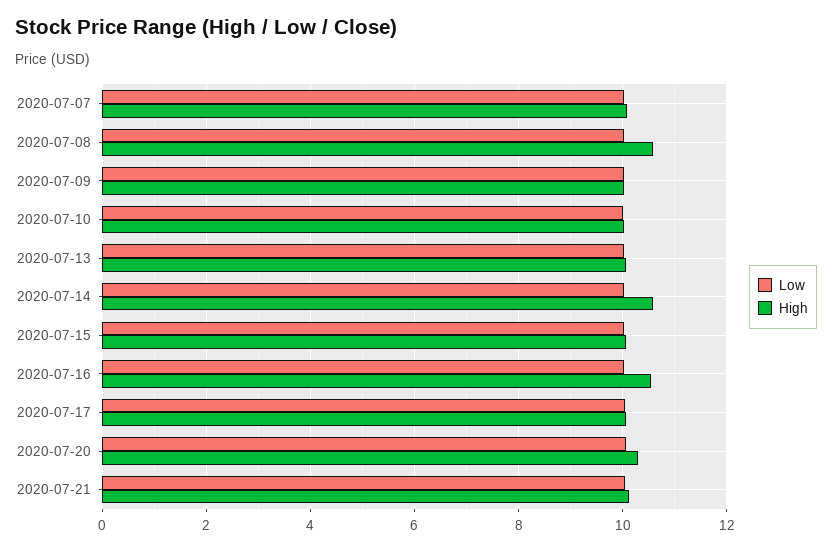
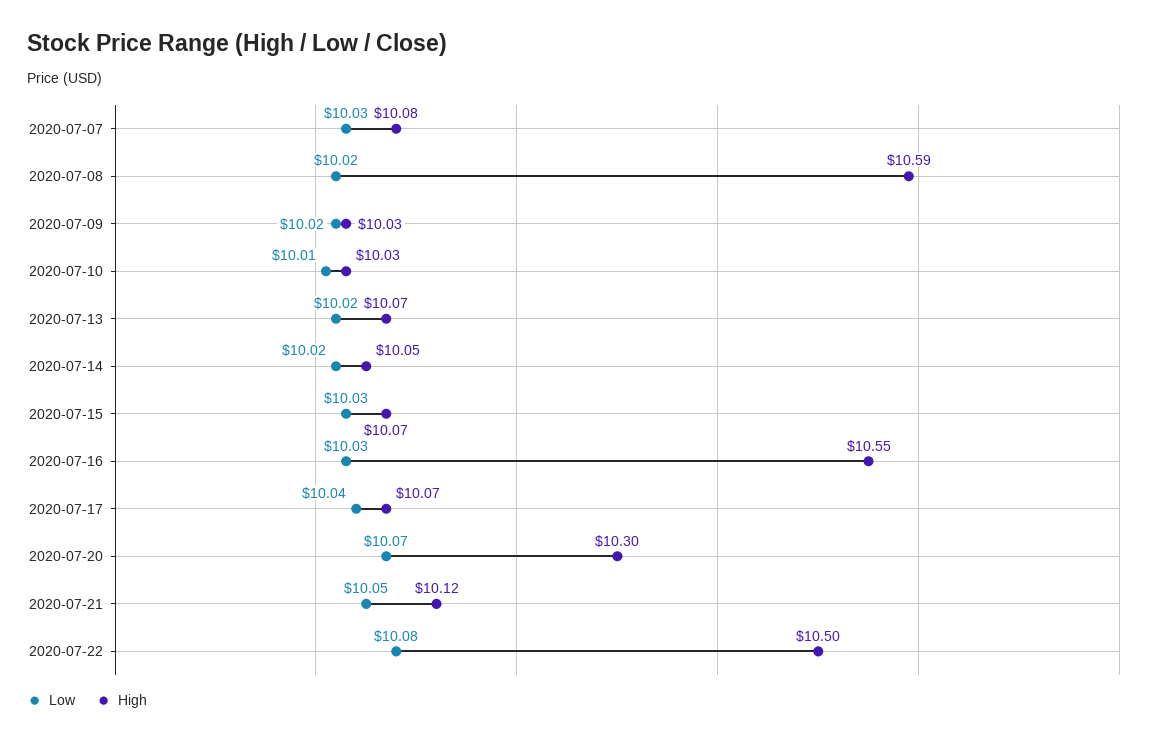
High, 2020-07-14: 10.6 -> 10.05
Low, 2020-07-22: none -> 10.08
High, 2020-07-22: none -> 10.5

